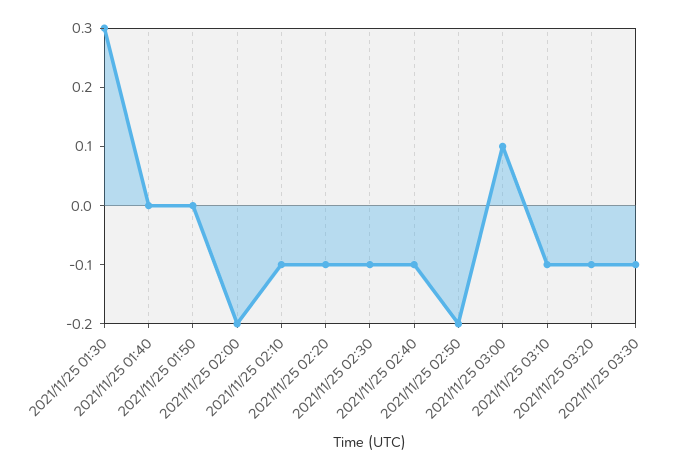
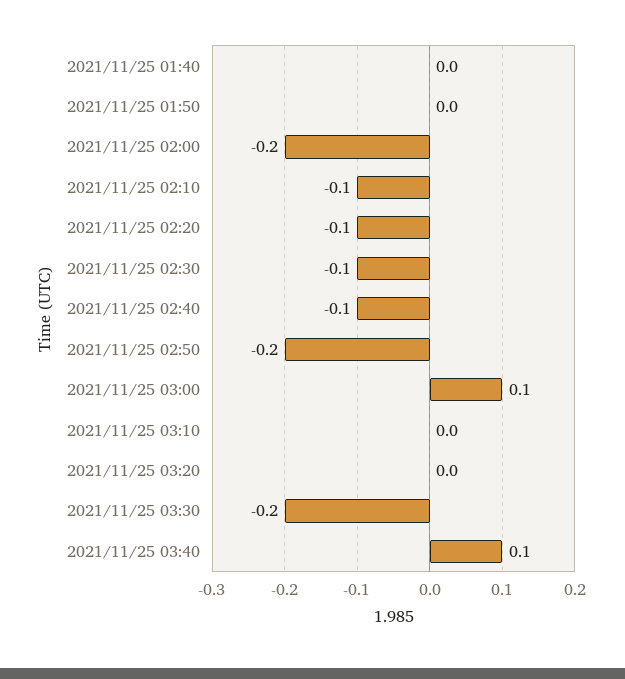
2021/11/25 01:30: 0.3 -> none
2021/11/25 03:10: -0.1 -> 0
2021/11/25 03:20: -0.1 -> 0
2021/11/25 03:30: -0.1 -> -0.2
2021/11/25 03:40: none -> 0.1

